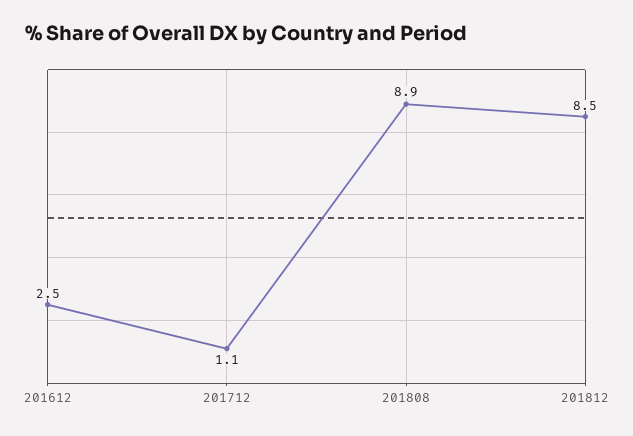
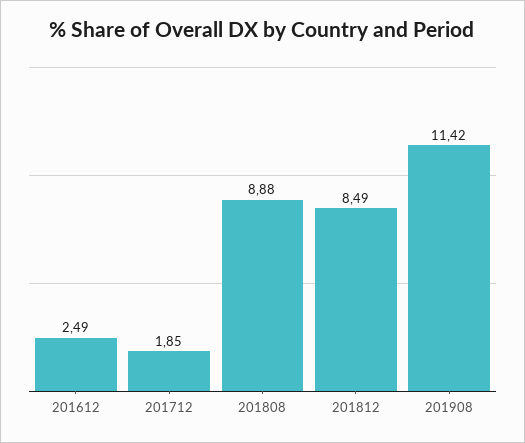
201712: 1.1 -> 1.85
201908: none -> 11.42

